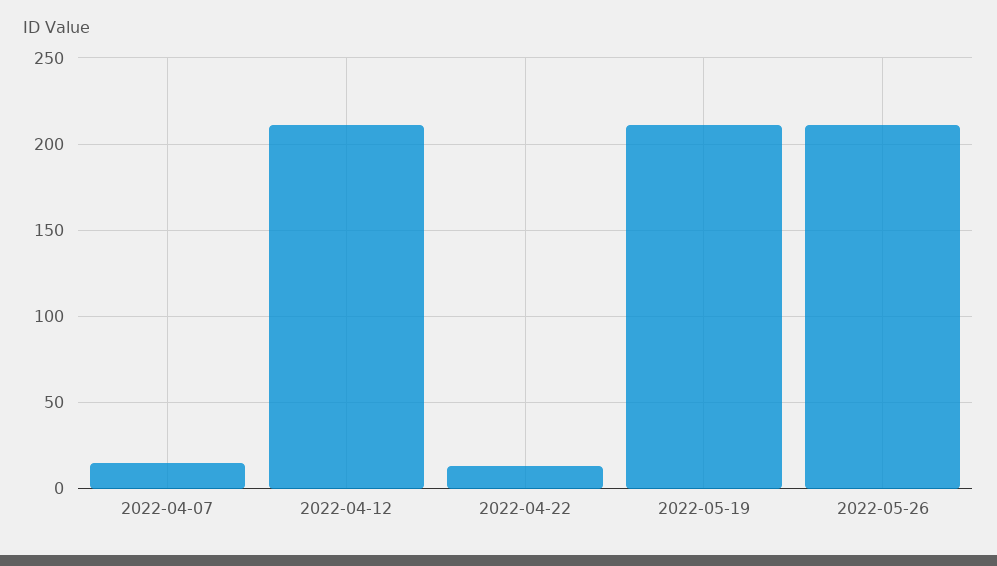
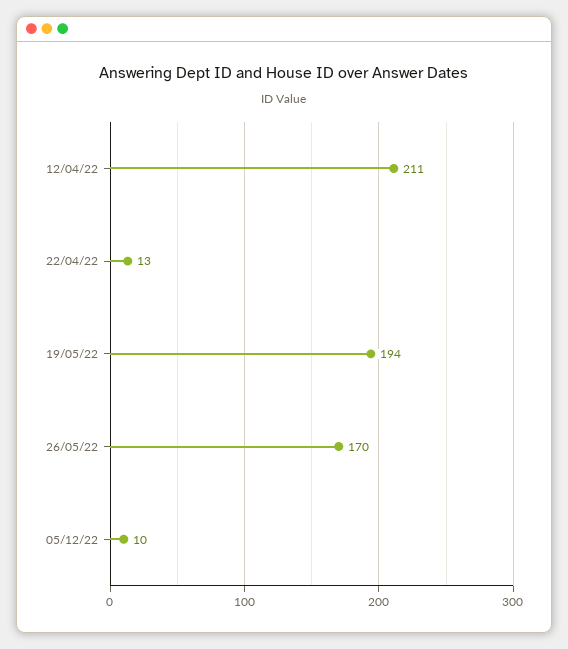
2022-04-07: 15 -> none
2022-05-19: 210 -> 194
2022-05-26: 210 -> 170
05/12/22: none -> 10

